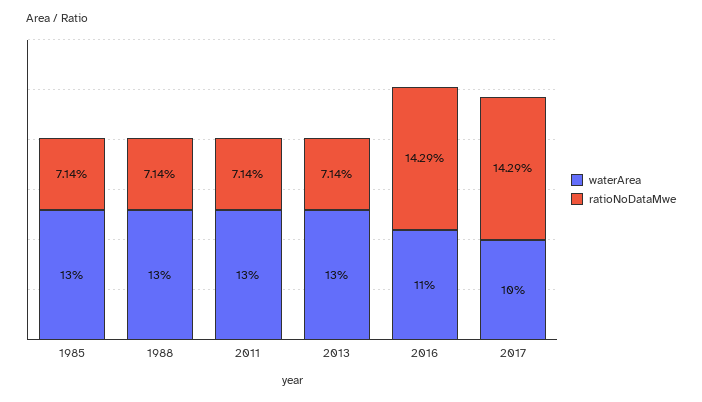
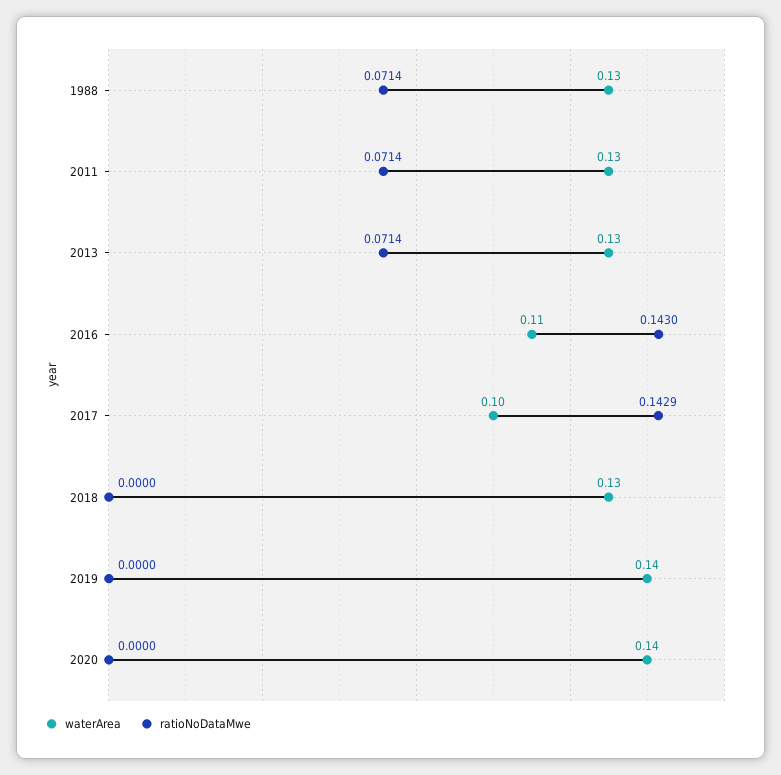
waterArea, 1985: 0.13 -> none
ratioNoDataMwe, 1985: 0.0714 -> none
ratioNoDataMwe, 2016: 0.1429 -> 0.143
waterArea, 2018: none -> 0.13
ratioNoDataMwe, 2018: none -> 0
waterArea, 2019: none -> 0.14
ratioNoDataMwe, 2019: none -> 0
waterArea, 2020: none -> 0.14
ratioNoDataMwe, 2020: none -> 0

